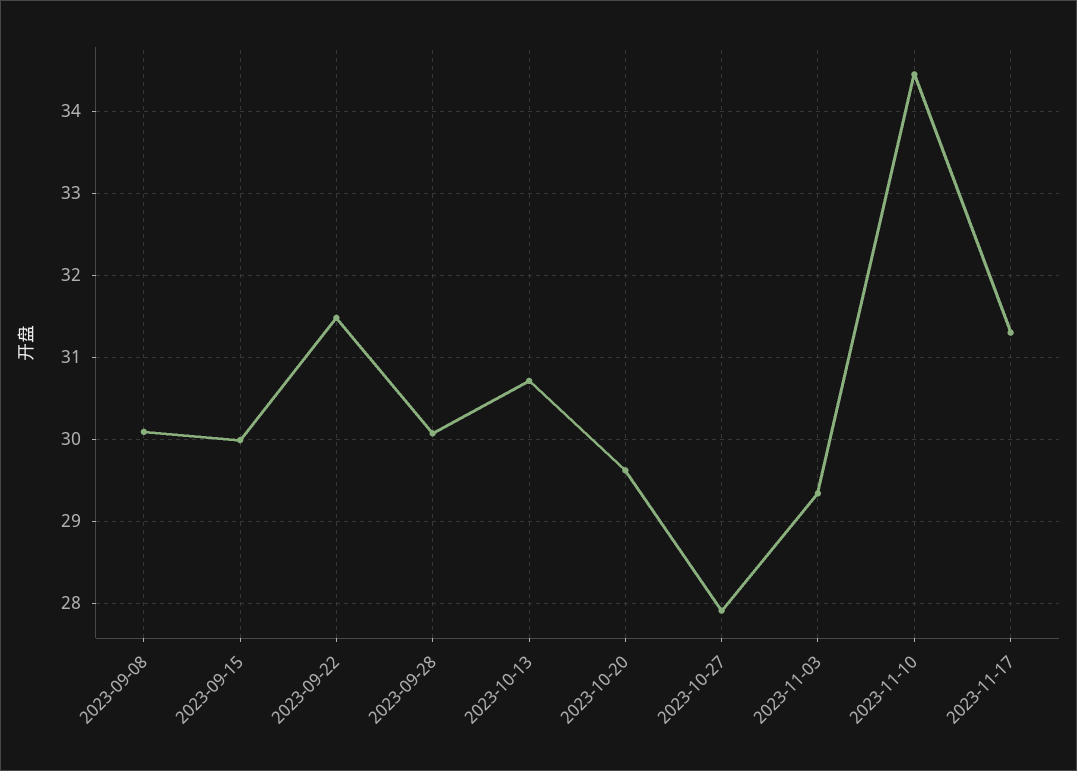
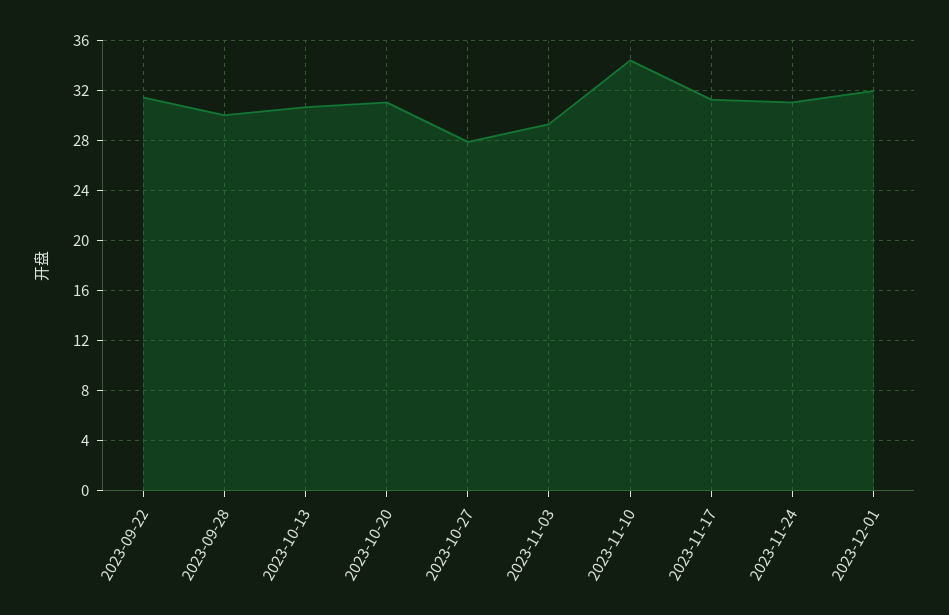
2023-09-08: 30.1 -> none
2023-09-15: 30 -> none
2023-10-20: 29.6 -> 31
2023-11-24: none -> 31
2023-12-01: none -> 32

